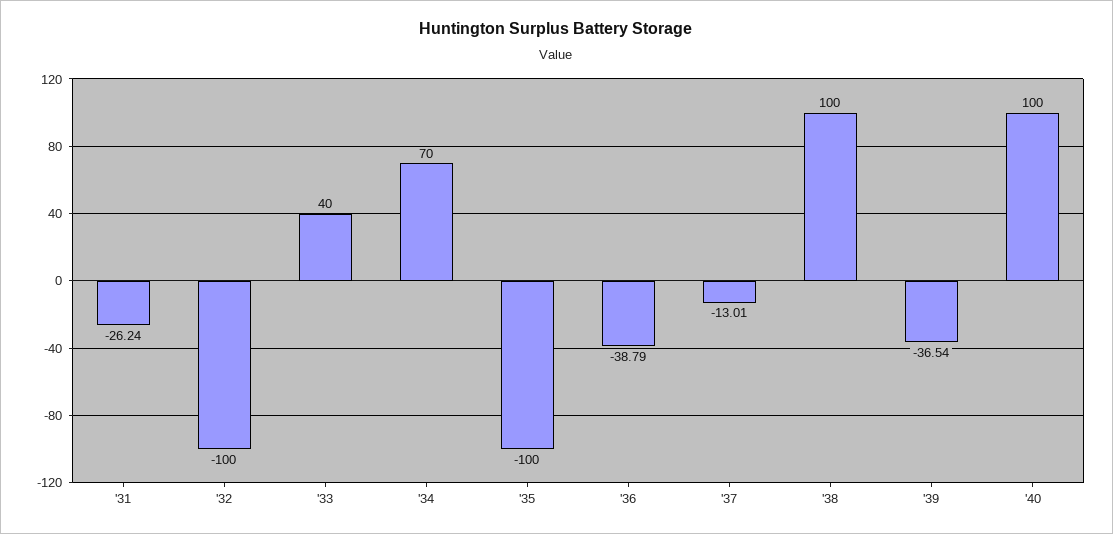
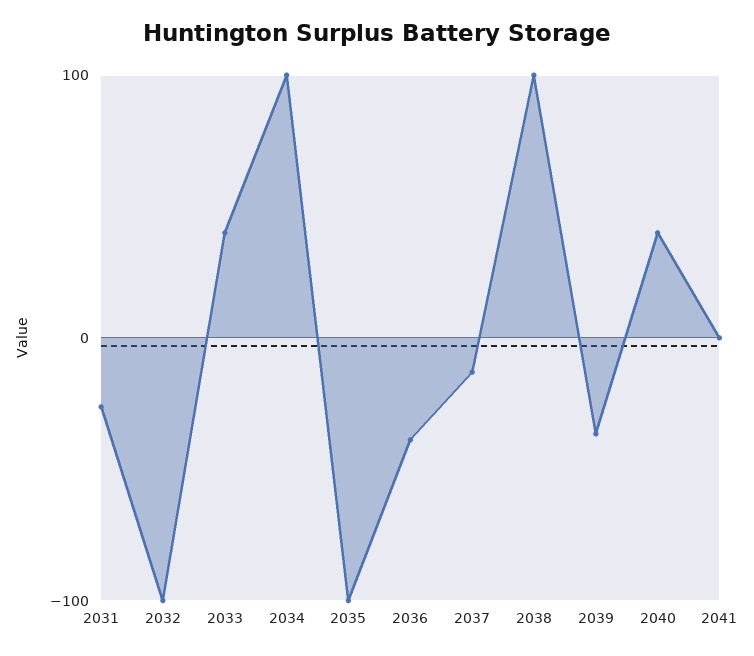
'34: 70 -> 100
'40: 100 -> 40
2041: none -> 0

